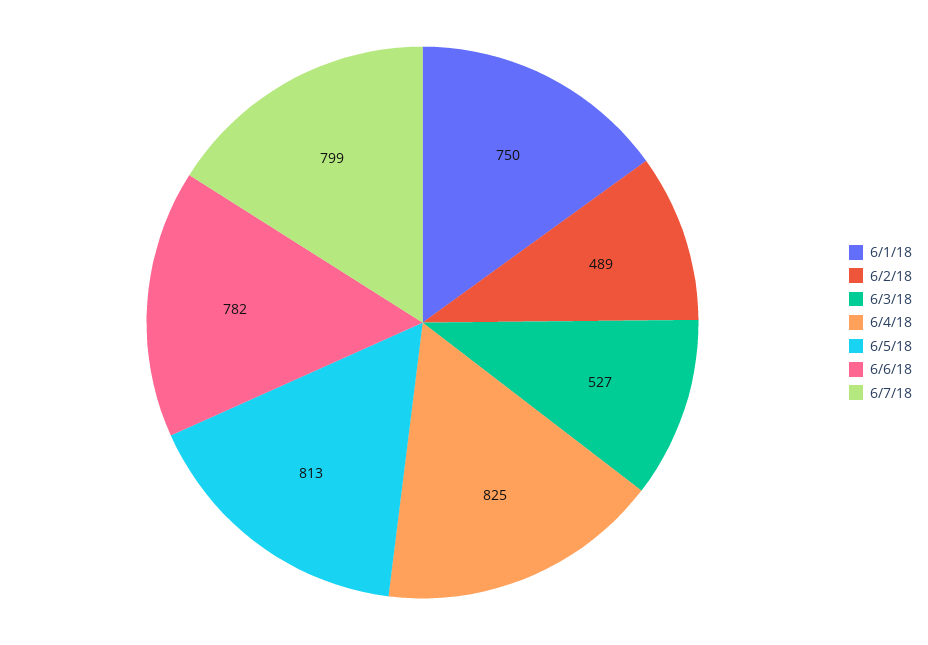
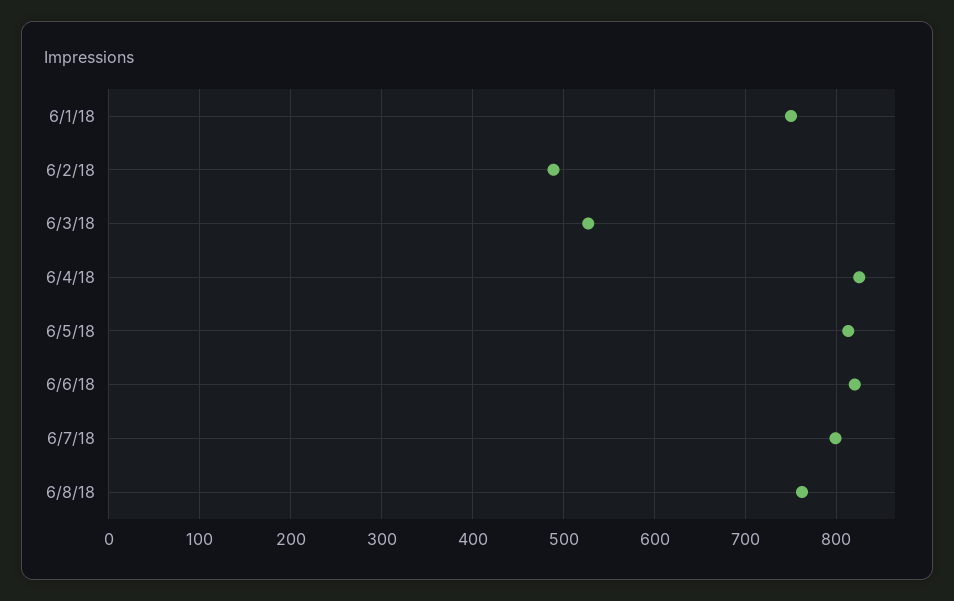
6/6/18: 782 -> 820
6/8/18: none -> 760

